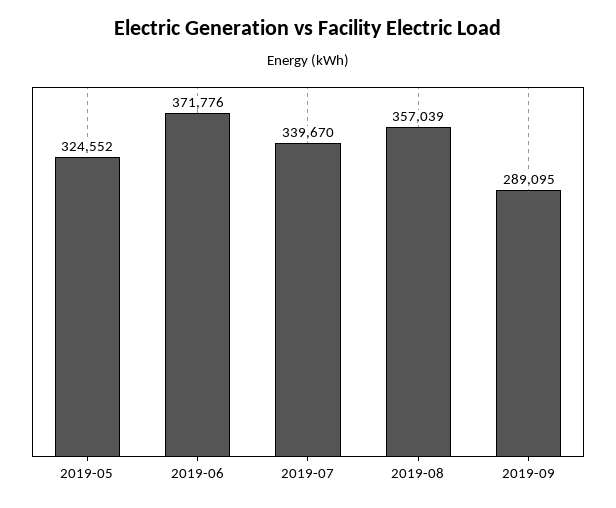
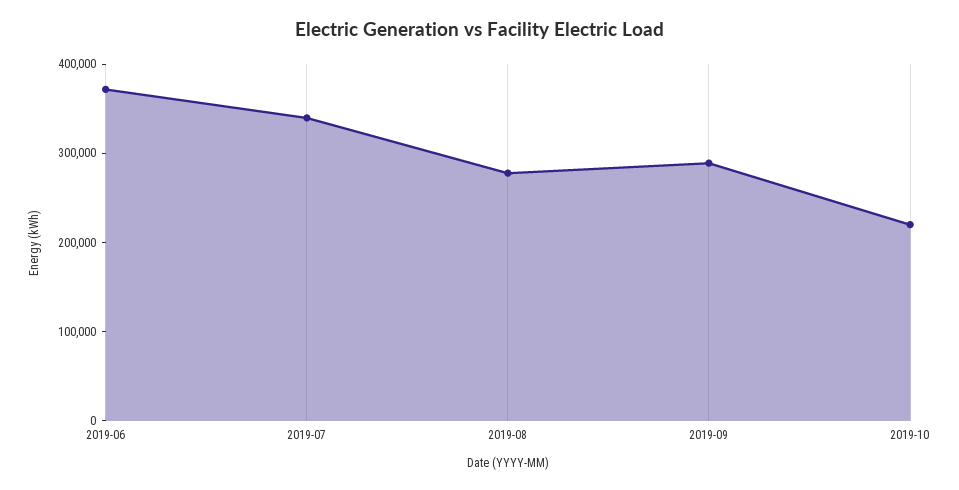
2019-05: 324552 -> none
2019-08: 357039 -> 280000
2019-10: none -> 220000

